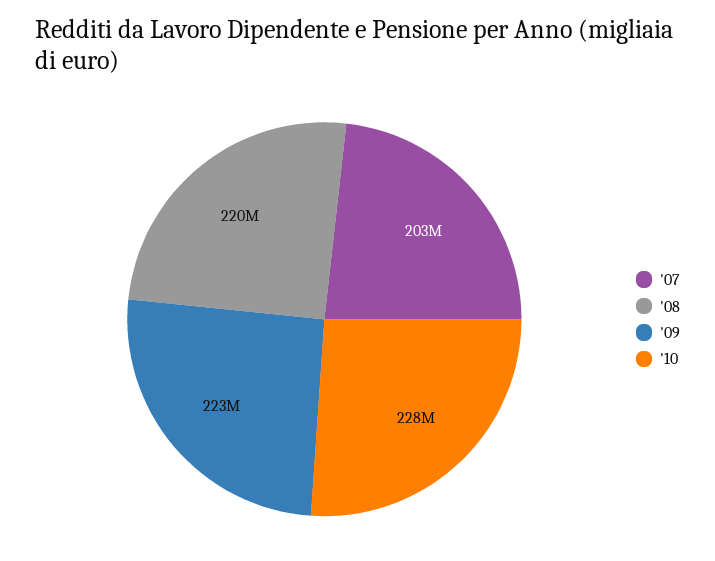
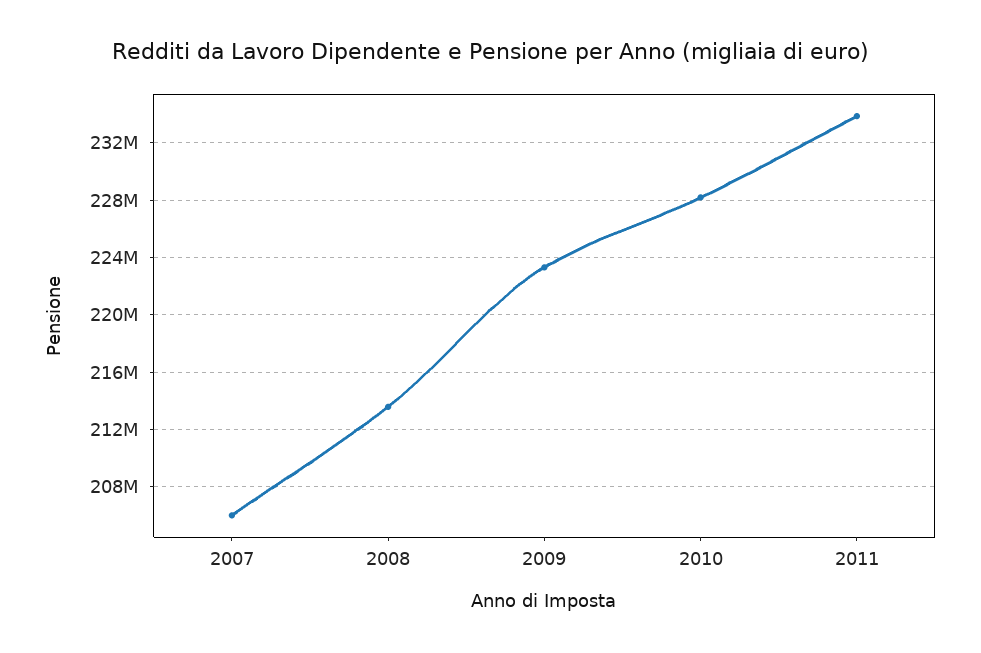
'07: 203000000 -> 206000000
'08: 220000000 -> 213500000
2011: none -> 234000000

